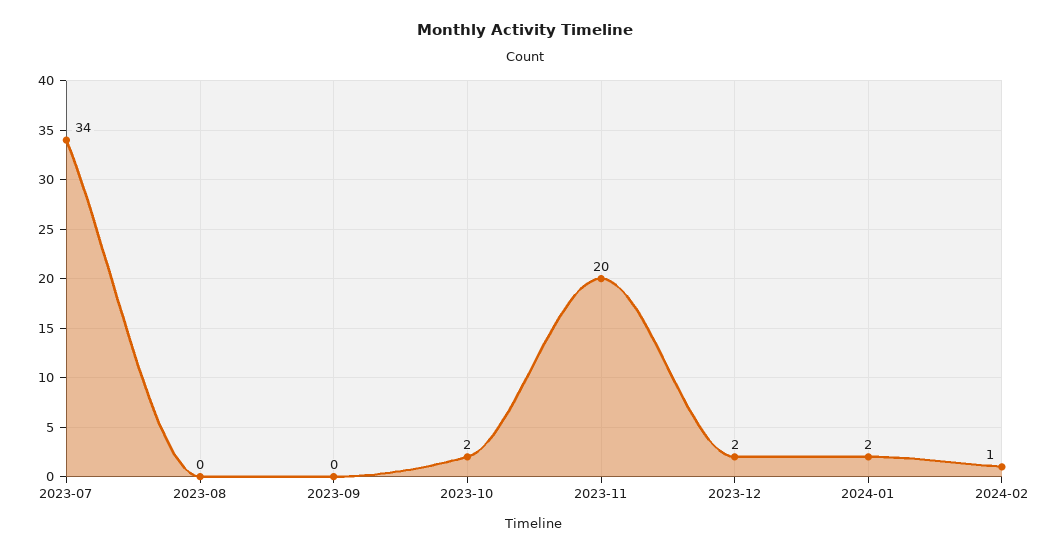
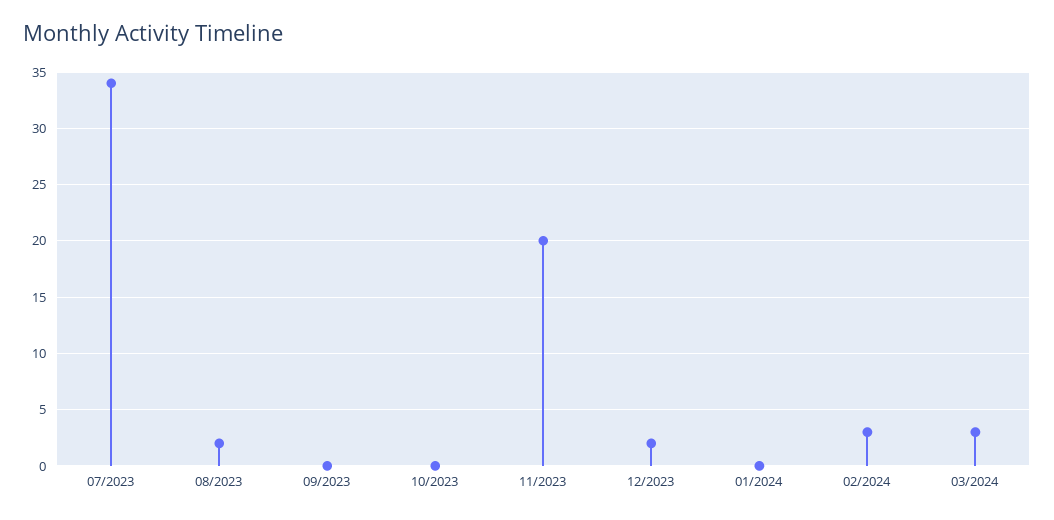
2023-08: 0 -> 2
2023-10: 2 -> 0
2024-01: 2 -> 0
2024-02: 1 -> 3
03/2024: none -> 3

